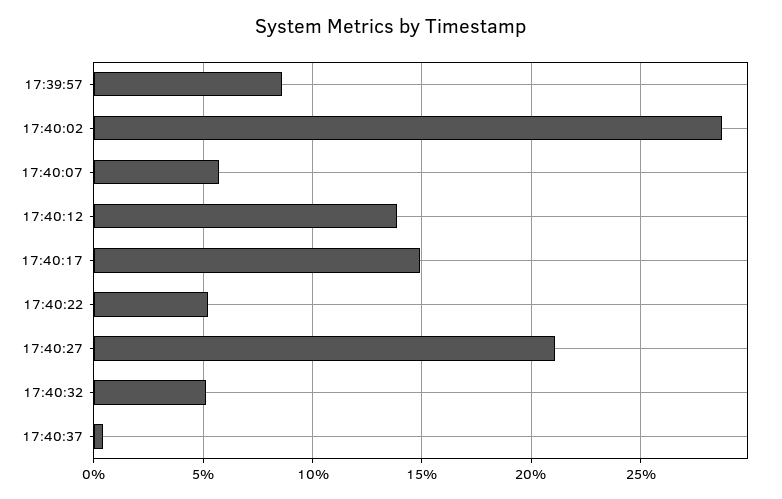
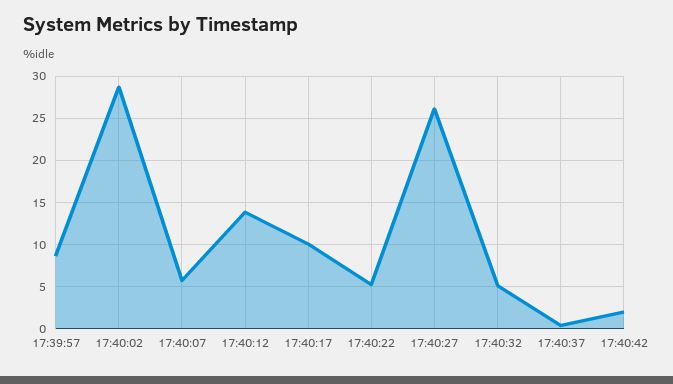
17:40:17: 15 -> 10
17:40:27: 21 -> 26
17:40:42: none -> 2

